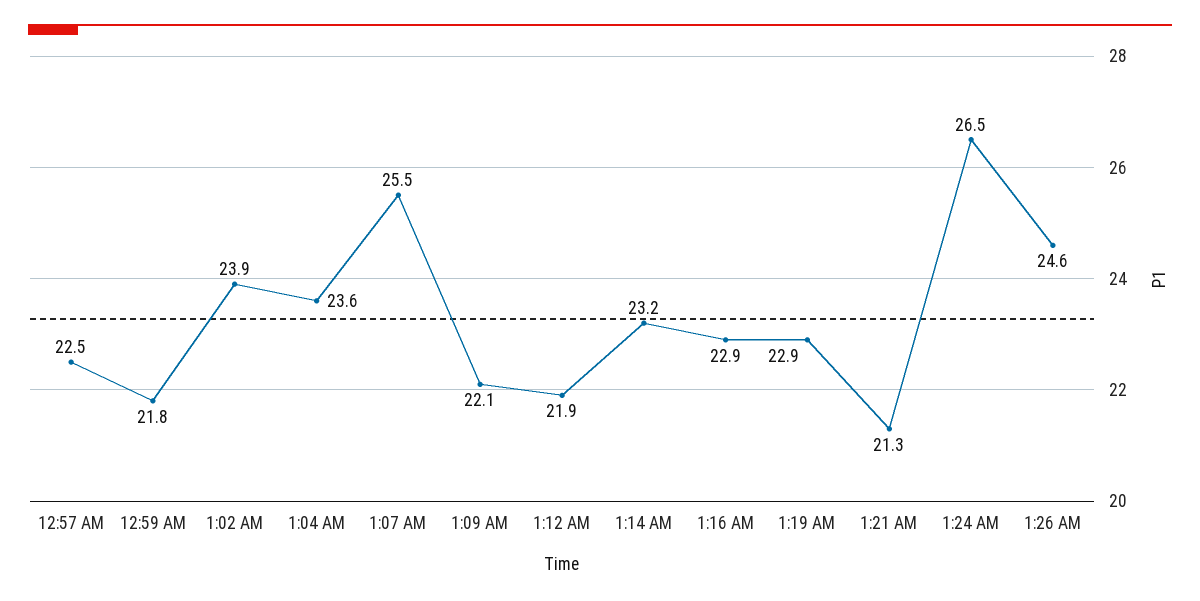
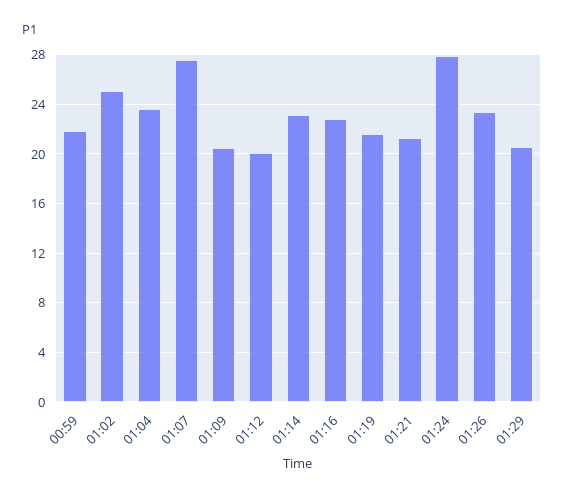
12:57 AM: 22.5 -> none
1:02 AM: 23.9 -> 25
1:07 AM: 25.5 -> 27.5
1:09 AM: 22.1 -> 20.5
1:12 AM: 21.9 -> 20
1:19 AM: 22.9 -> 21.5
1:24 AM: 26.5 -> 28
1:26 AM: 24.6 -> 23.5
01:29: none -> 20.5

